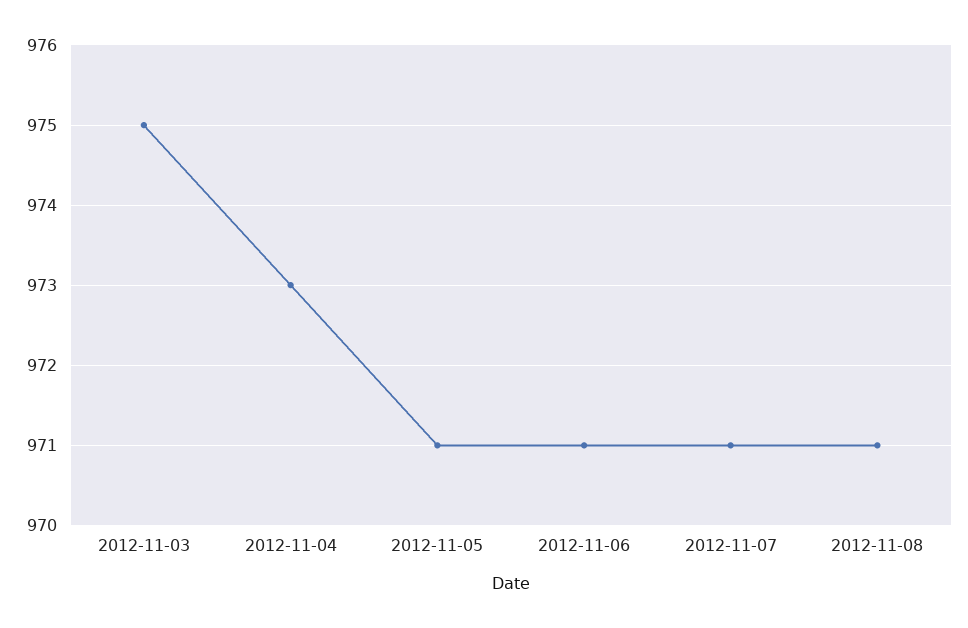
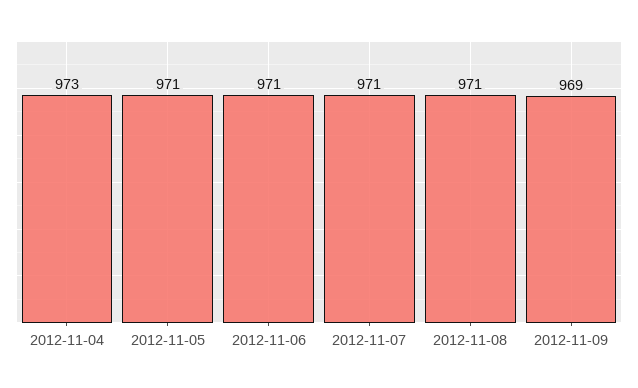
2012-11-03: 975 -> none
2012-11-09: none -> 969

